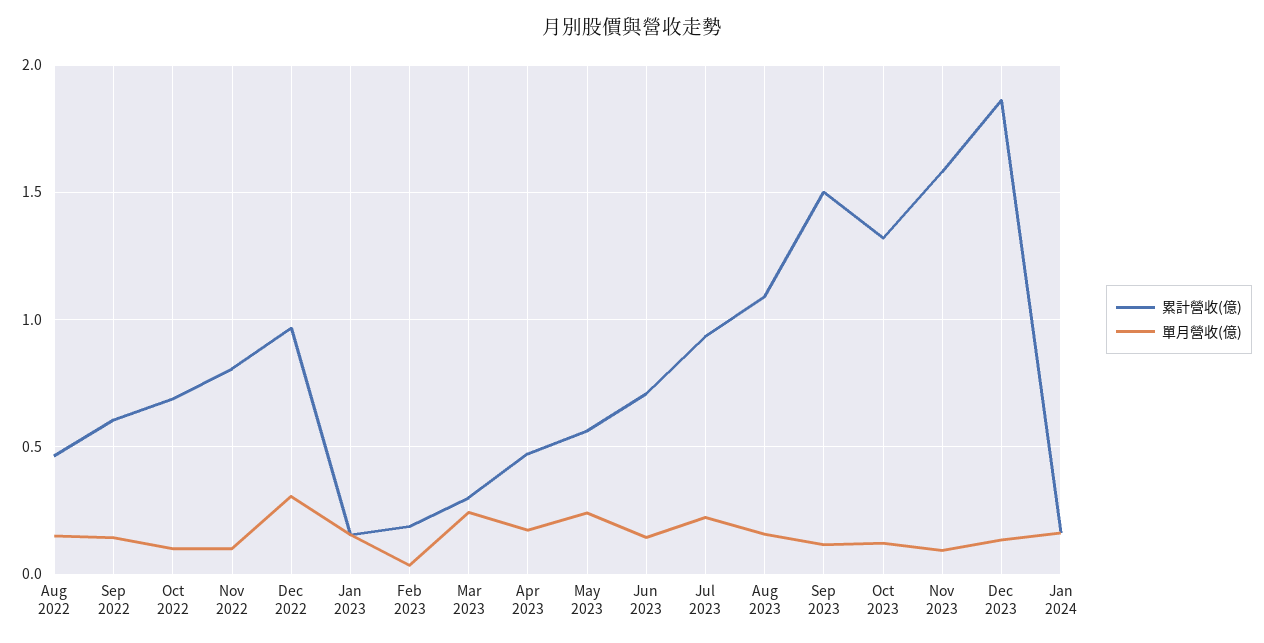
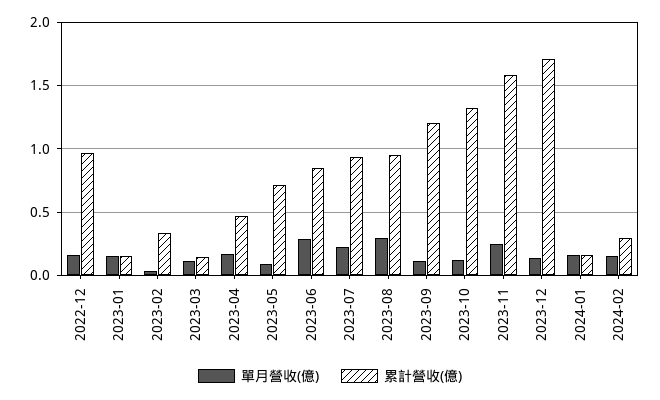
累計營收(億), Aug 2022: 0.45 -> none
單月營收(億), Aug 2022: 0.15 -> none
累計營收(億), Sep 2022: 0.6 -> none
單月營收(億), Sep 2022: 0.15 -> none
累計營收(億), Oct 2022: 0.7 -> none
單月營收(億), Oct 2022: 0.1 -> none
累計營收(億), Nov 2022: 0.8 -> none
單月營收(億), Nov 2022: 0.1 -> none
單月營收(億), Dec 2022: 0.3 -> 0.15
累計營收(億), Feb 2023: 0.2 -> 0.35
累計營收(億), Mar 2023: 0.3 -> 0.15
單月營收(億), Mar 2023: 0.25 -> 0.1
累計營收(億), May 2023: 0.55 -> 0.7
單月營收(億), May 2023: 0.25 -> 0.1
累計營收(億), Jun 2023: 0.7 -> 0.85
單月營收(億), Jun 2023: 0.15 -> 0.3
累計營收(億), Aug 2023: 1.1 -> 0.95
單月營收(億), Aug 2023: 0.15 -> 0.3
累計營收(億), Sep 2023: 1.5 -> 1.2
單月營收(億), Nov 2023: 0.1 -> 0.25
累計營收(億), Dec 2023: 1.85 -> 1.7
單月營收(億), 2024-02: none -> 0.15
累計營收(億), 2024-02: none -> 0.3

